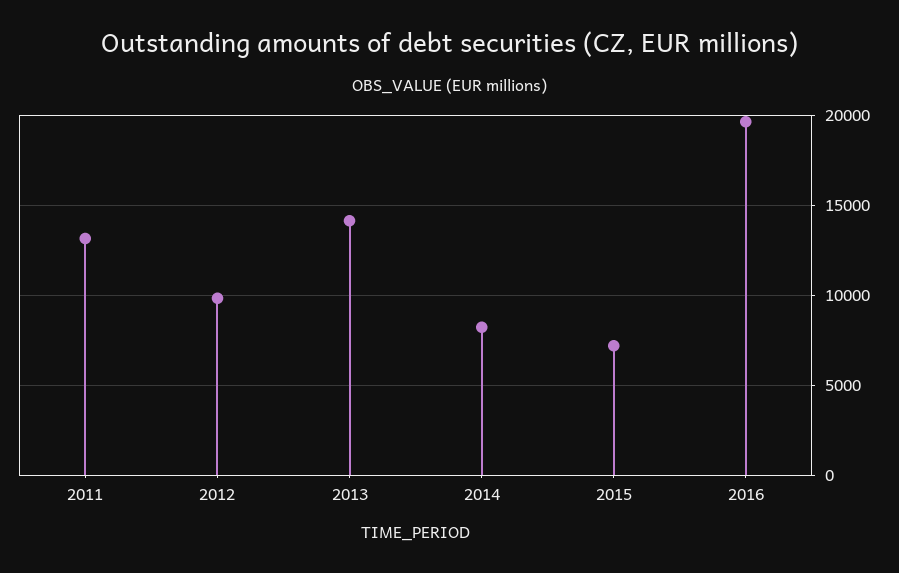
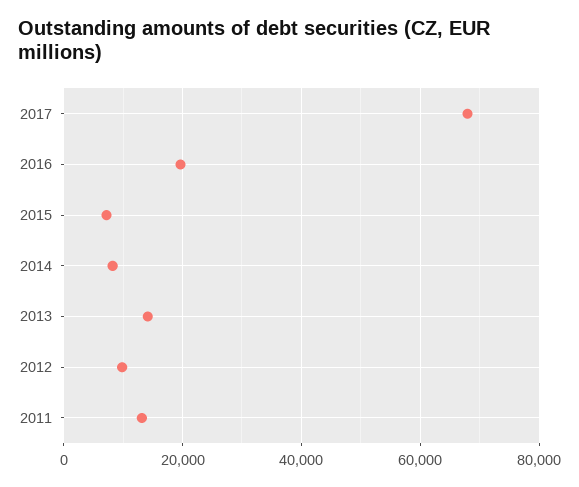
2017: none -> 68000

